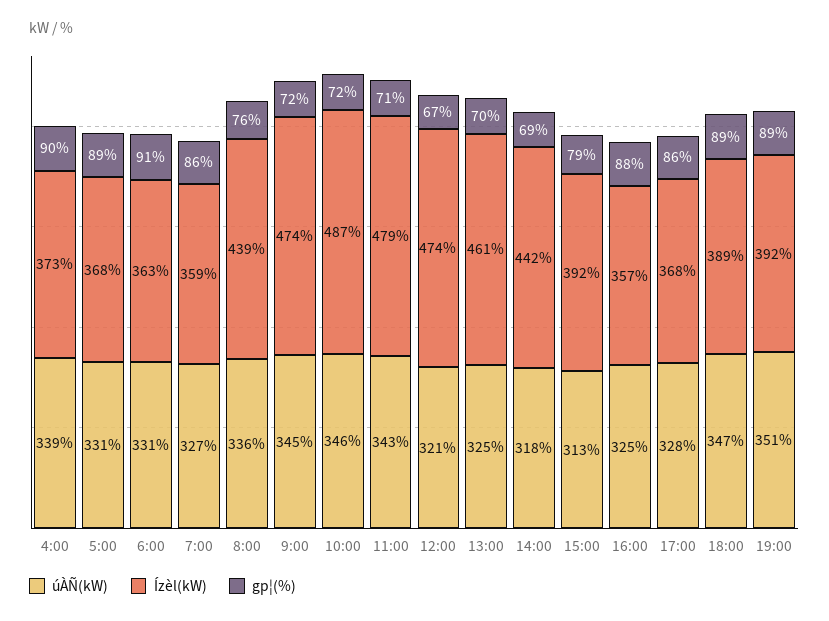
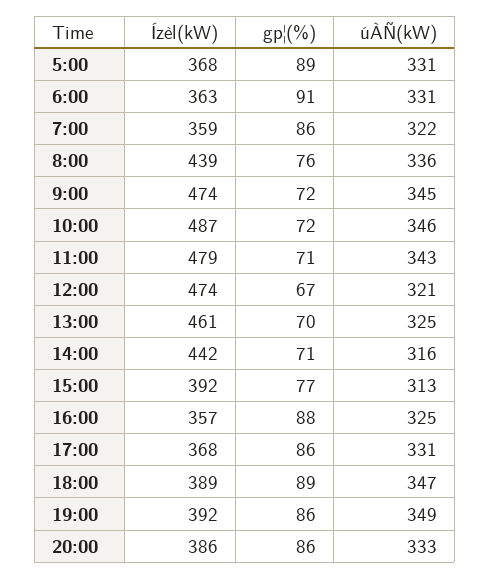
úÀÑ(kW), 4:00: 339 -> none
Ízèl(kW), 4:00: 373 -> none
gp¦(%), 4:00: 90 -> none
úÀÑ(kW), 7:00: 327 -> 322
úÀÑ(kW), 14:00: 318 -> 316
gp¦(%), 14:00: 69 -> 71
gp¦(%), 15:00: 79 -> 77
úÀÑ(kW), 17:00: 328 -> 331
úÀÑ(kW), 19:00: 351 -> 349
gp¦(%), 19:00: 89 -> 86
Ízèl(kW), 20:00: none -> 386
gp¦(%), 20:00: none -> 86
úÀÑ(kW), 20:00: none -> 333

